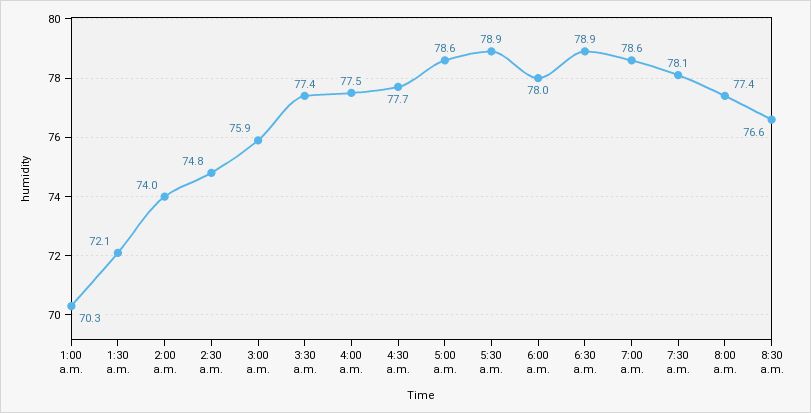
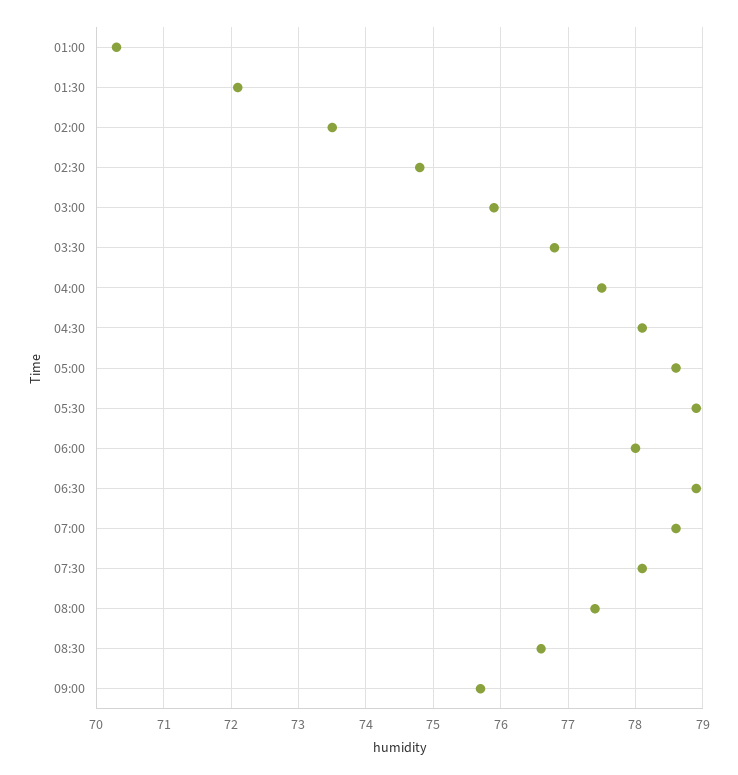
2:00 a.m.: 74 -> 73.5
3:30 a.m.: 77.4 -> 76.8
4:30 a.m.: 77.7 -> 78.1
09:00: none -> 75.7

